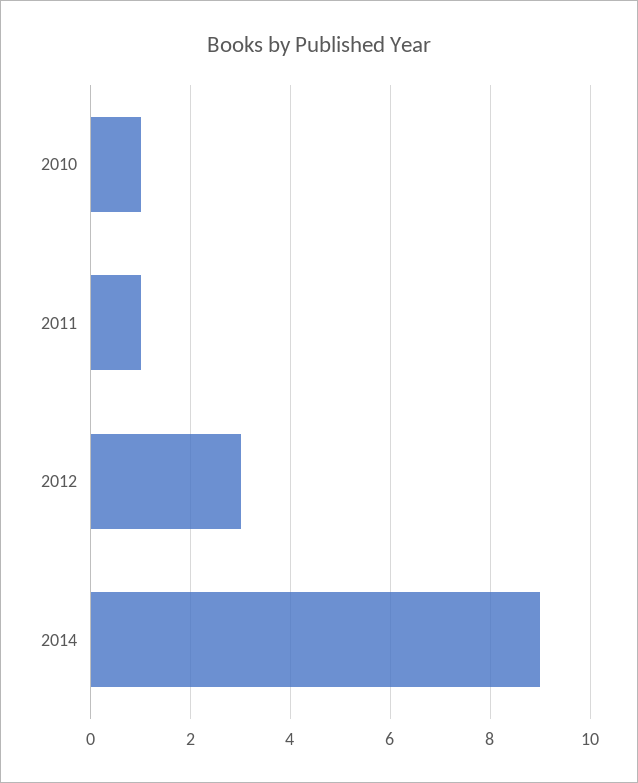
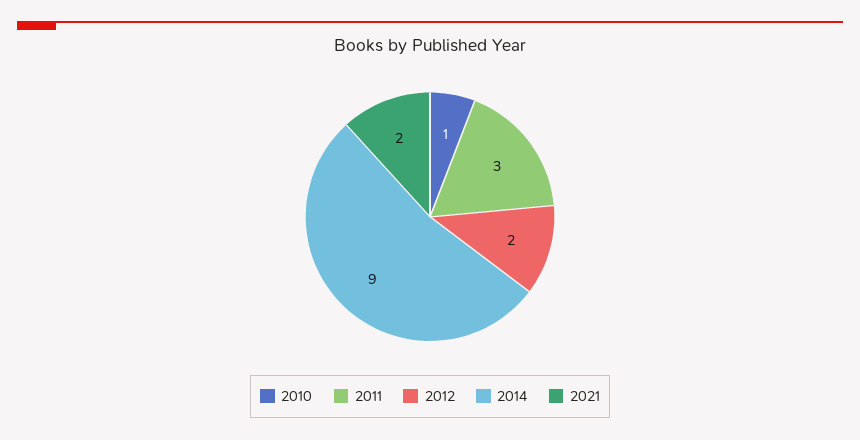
2011: 1 -> 3
2012: 3 -> 2
2021: none -> 2

